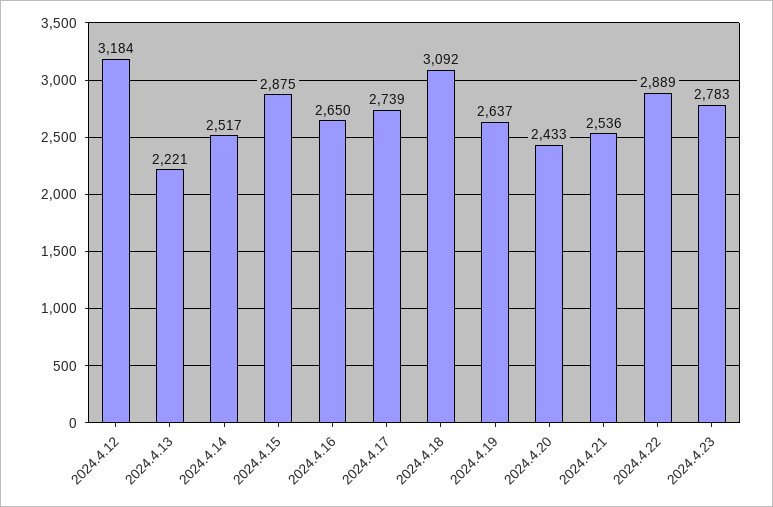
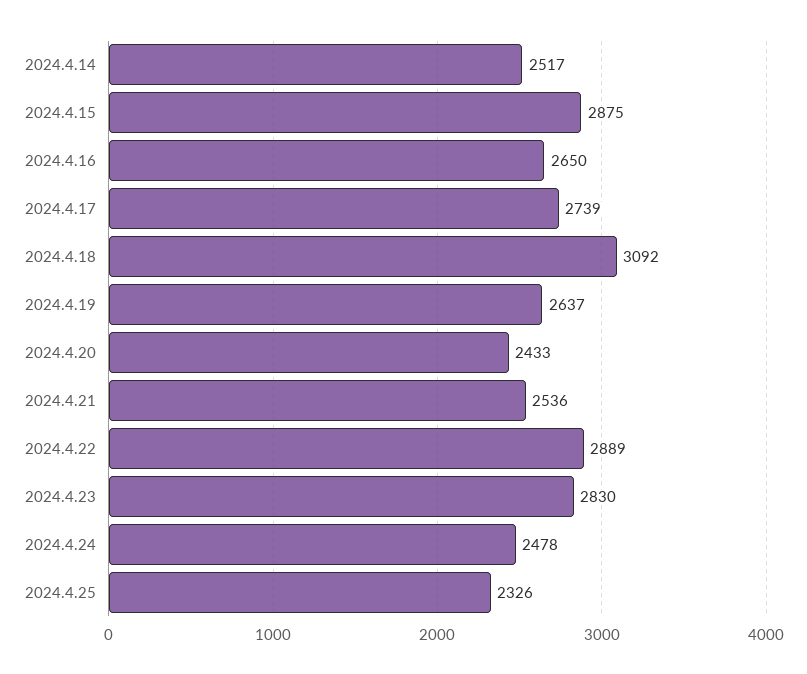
2024.4.12: 3184 -> none
2024.4.13: 2221 -> none
2024.4.23: 2783 -> 2830
2024.4.24: none -> 2478
2024.4.25: none -> 2326

